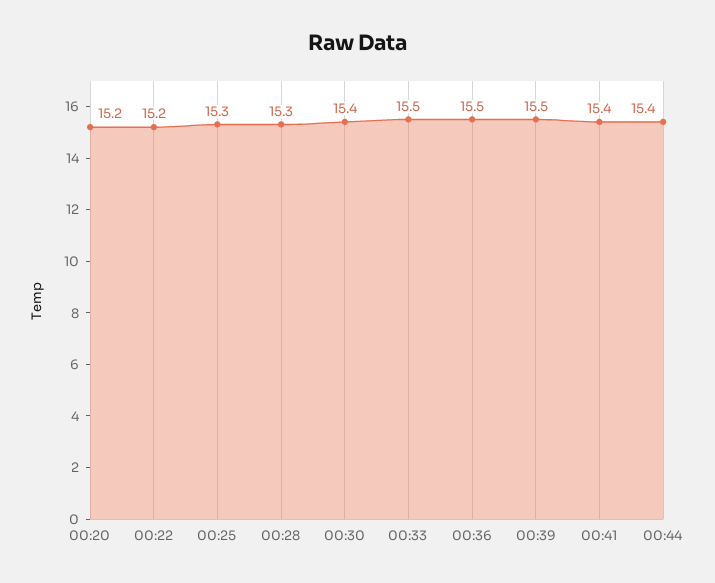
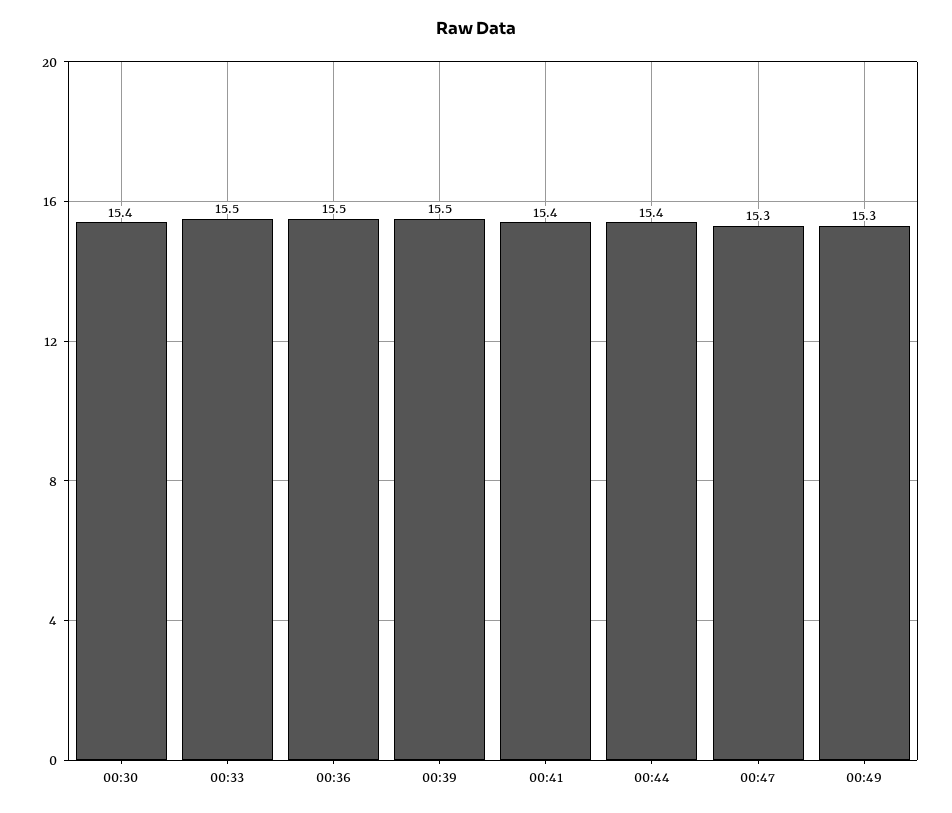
00:20: 15.2 -> none
00:22: 15.2 -> none
00:25: 15.3 -> none
00:28: 15.3 -> none
00:47: none -> 15.3
00:49: none -> 15.3

